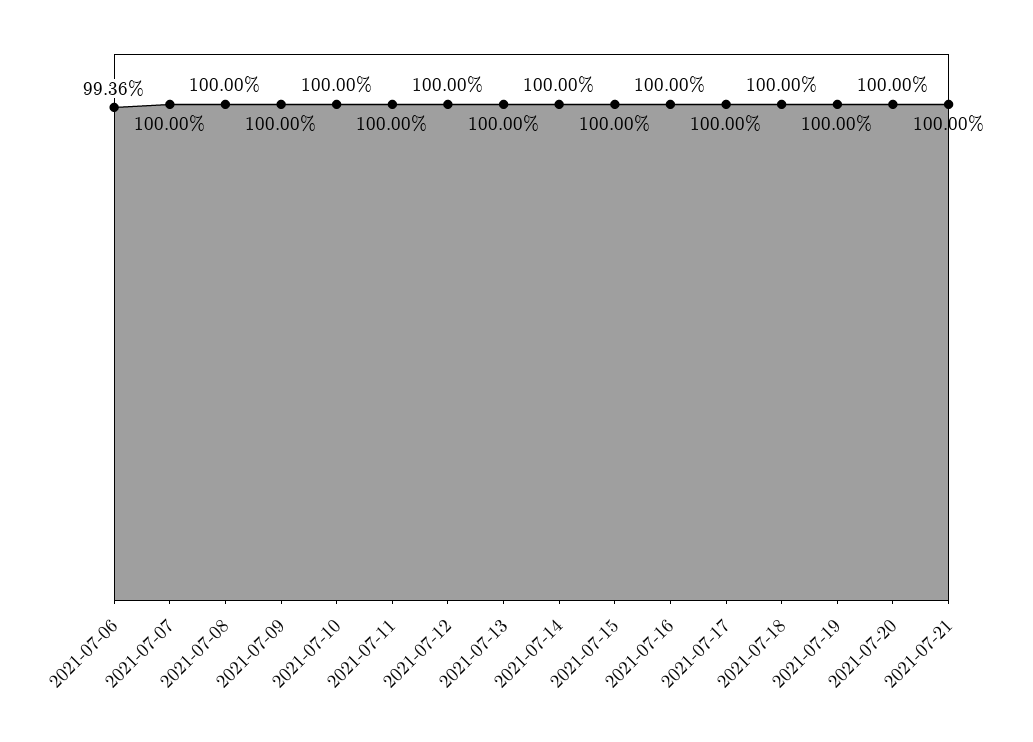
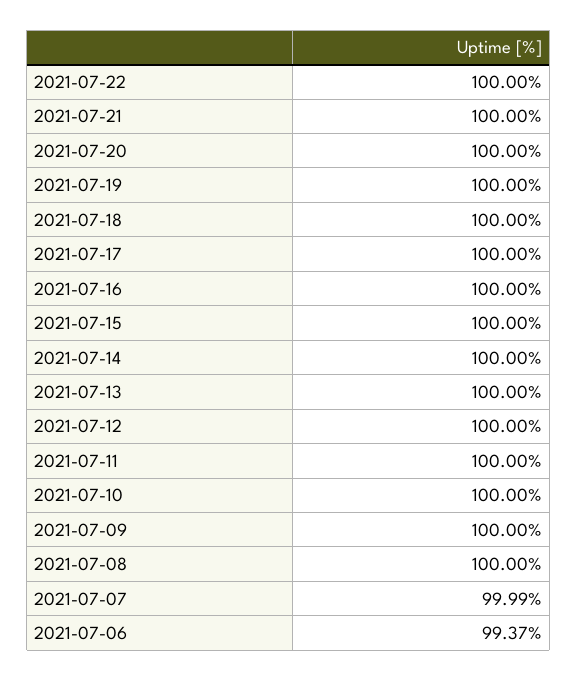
2021-07-06: 99.36 -> 99.37
2021-07-07: 100 -> 99.99
2021-07-22: none -> 100

